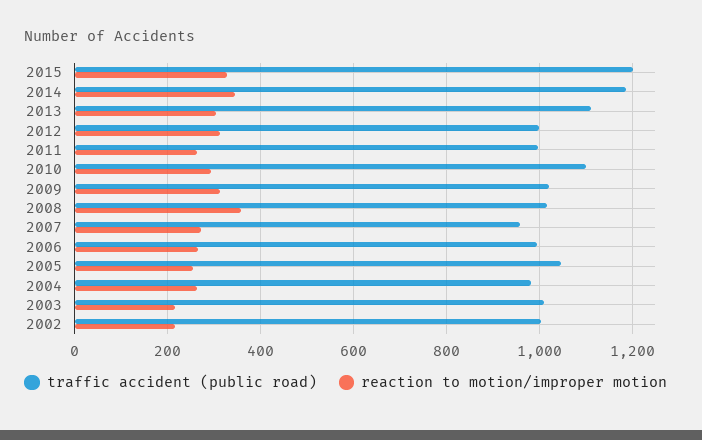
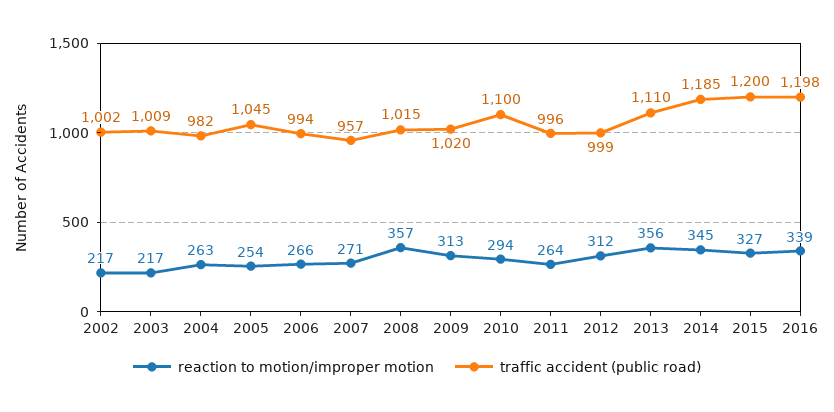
reaction to motion/improper motion, 2013: 300 -> 356
reaction to motion/improper motion, 2016: none -> 339
traffic accident (public road), 2016: none -> 1198

